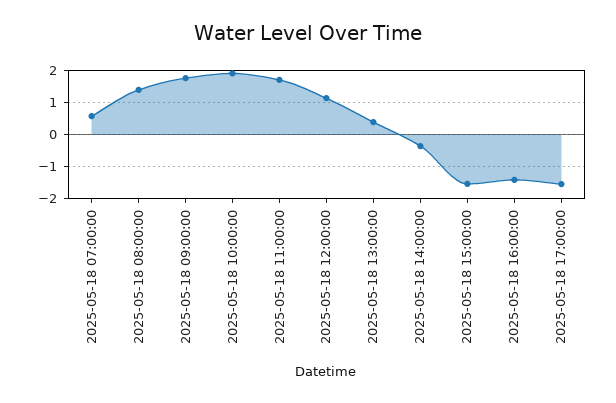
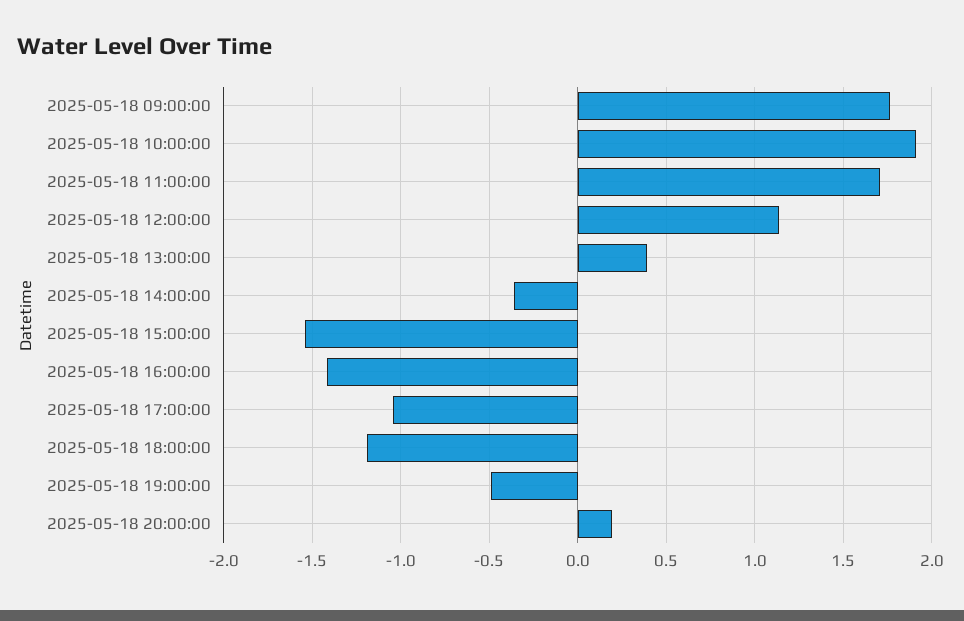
2025-05-18 07:00:00: 0.6 -> none
2025-05-18 08:00:00: 1.4 -> none
2025-05-18 17:00:00: -1.6 -> -1.05
2025-05-18 18:00:00: none -> -1.2
2025-05-18 19:00:00: none -> -0.5
2025-05-18 20:00:00: none -> 0.2

